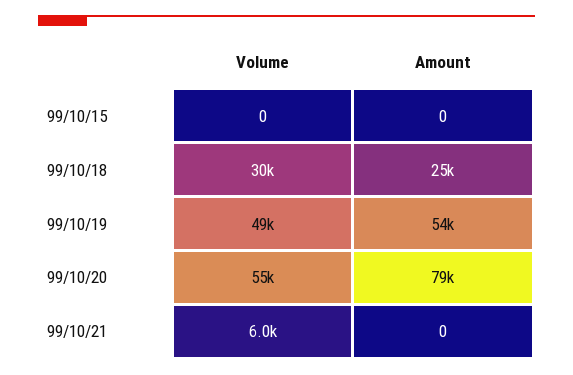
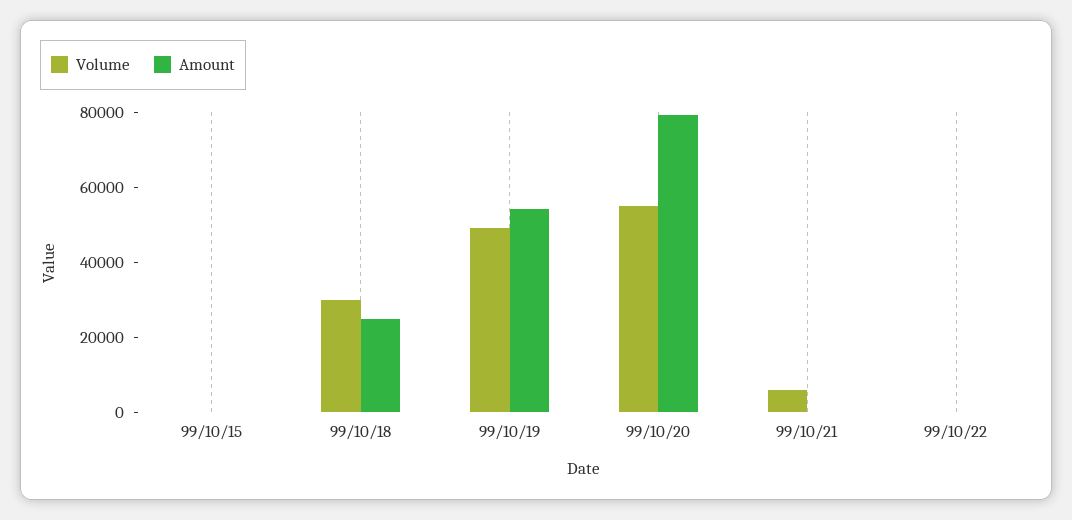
Volume, 99/10/22: none -> 0
Amount, 99/10/22: none -> 0

